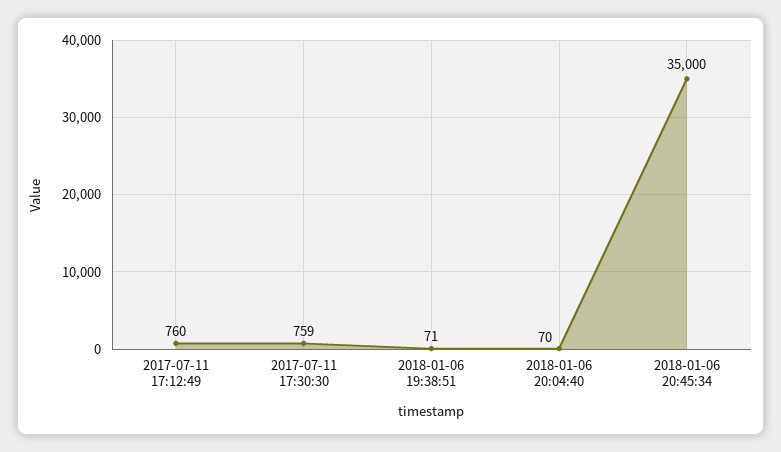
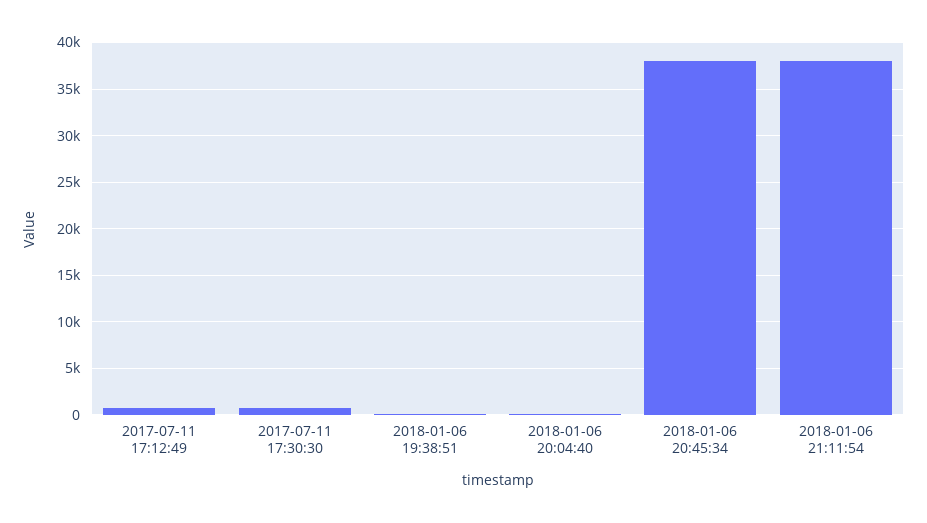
2018-01-06 20:45:34: 35000 -> 38000
2018-01-06 21:11:54: none -> 38000

